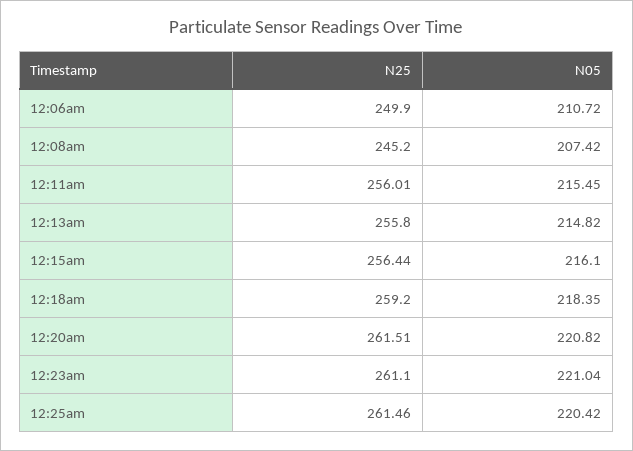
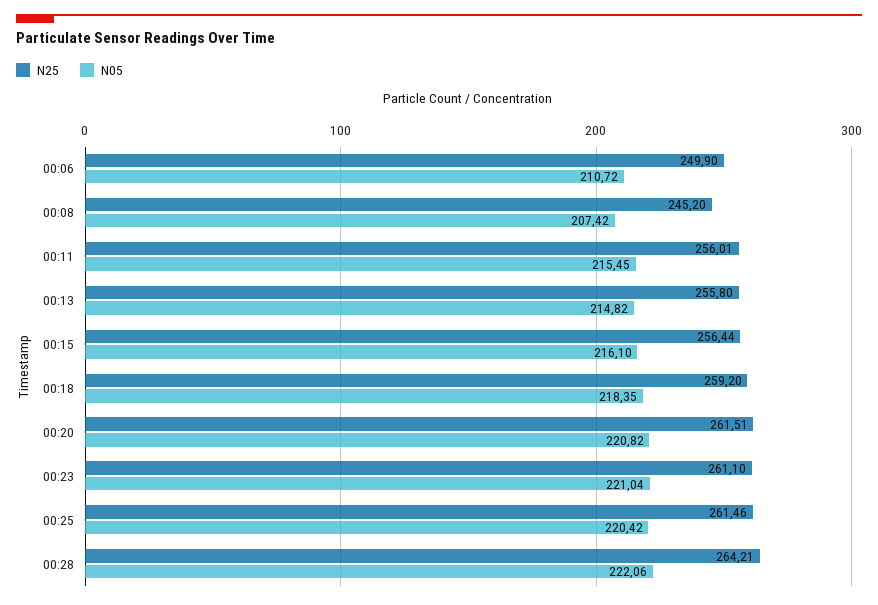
N25, 00:28: none -> 264.21
N05, 00:28: none -> 222.06

